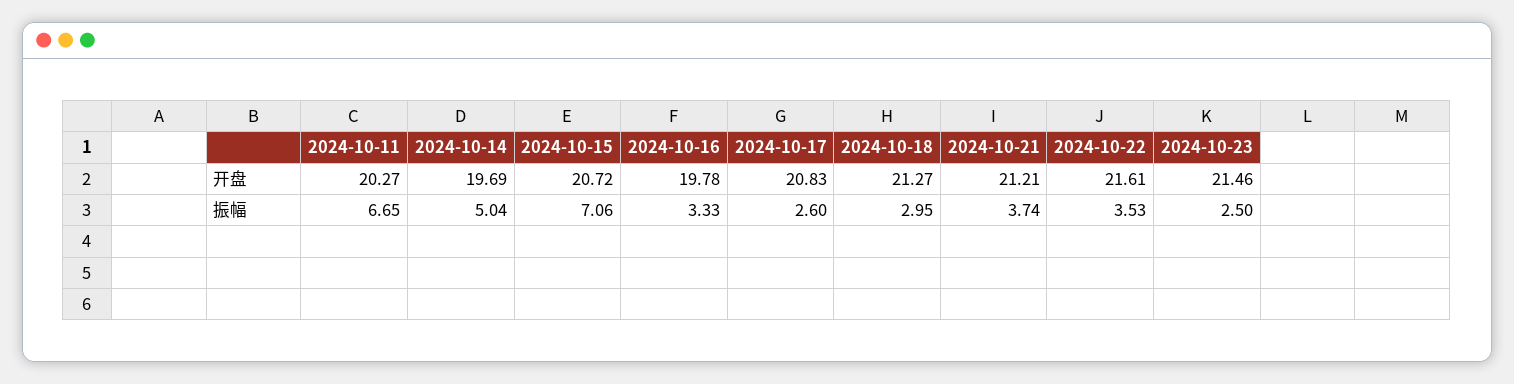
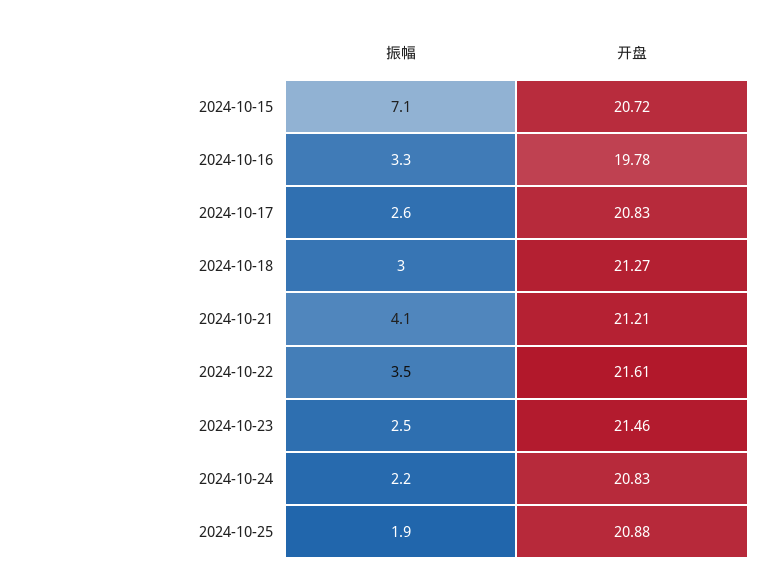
2024-10-11, 开盘: 20.27 -> none
2024-10-14, 开盘: 19.69 -> none
2024-10-11, 振幅: 6.65 -> none
2024-10-14, 振幅: 5.04 -> none
2024-10-21, 振幅: 3.74 -> 4.1
2024-10-24, 振幅: none -> 2.2
2024-10-24, 开盘: none -> 20.83
2024-10-25, 振幅: none -> 1.9
2024-10-25, 开盘: none -> 20.88

